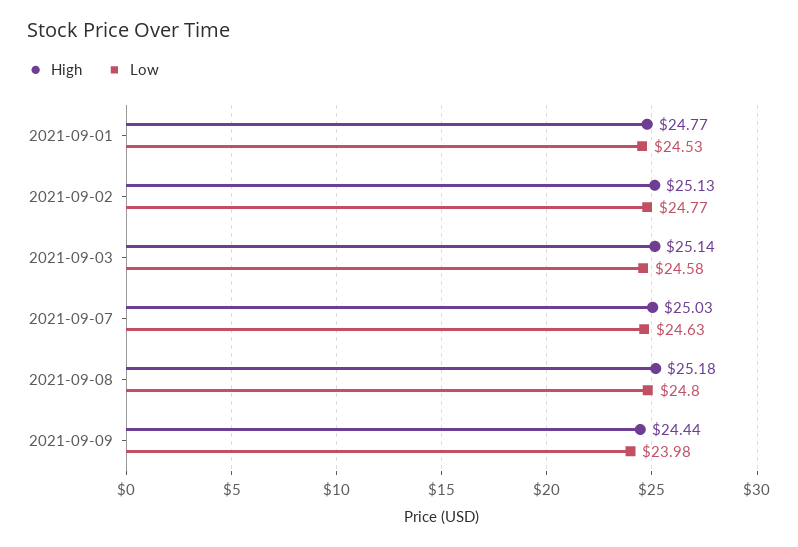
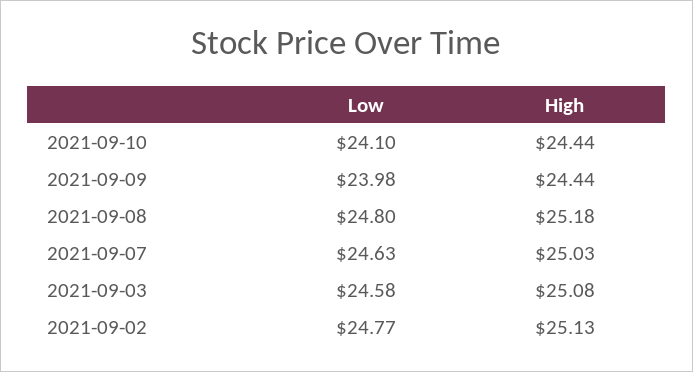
High, 2021-09-01: 24.77 -> none
Low, 2021-09-01: 24.53 -> none
High, 2021-09-03: 25.14 -> 25.08
Low, 2021-09-10: none -> 24.1
High, 2021-09-10: none -> 24.44

